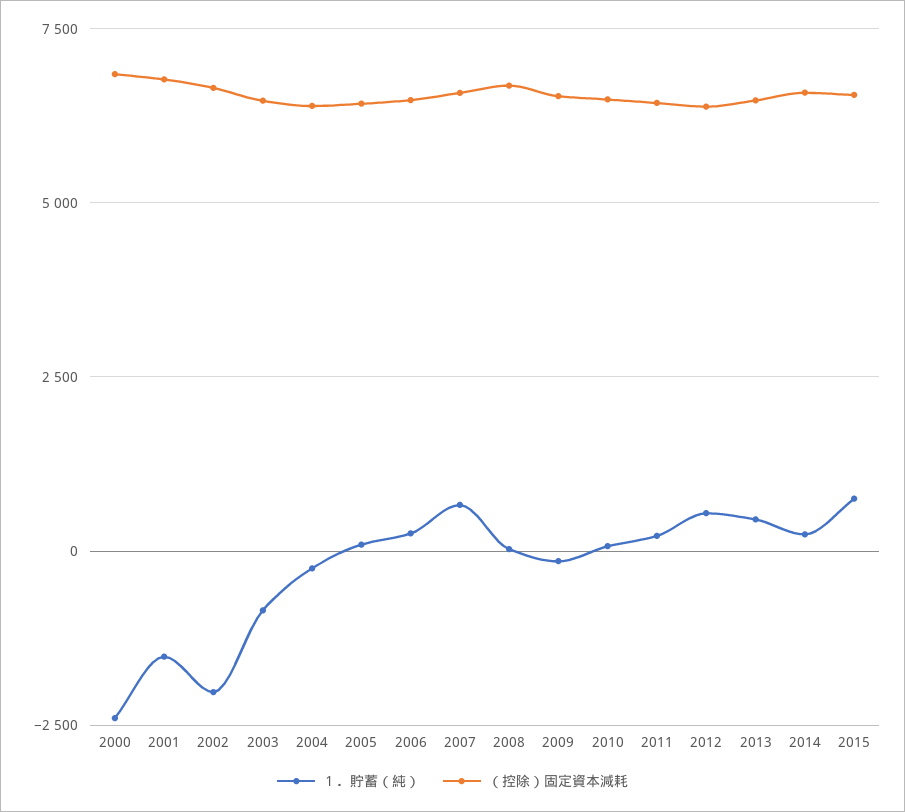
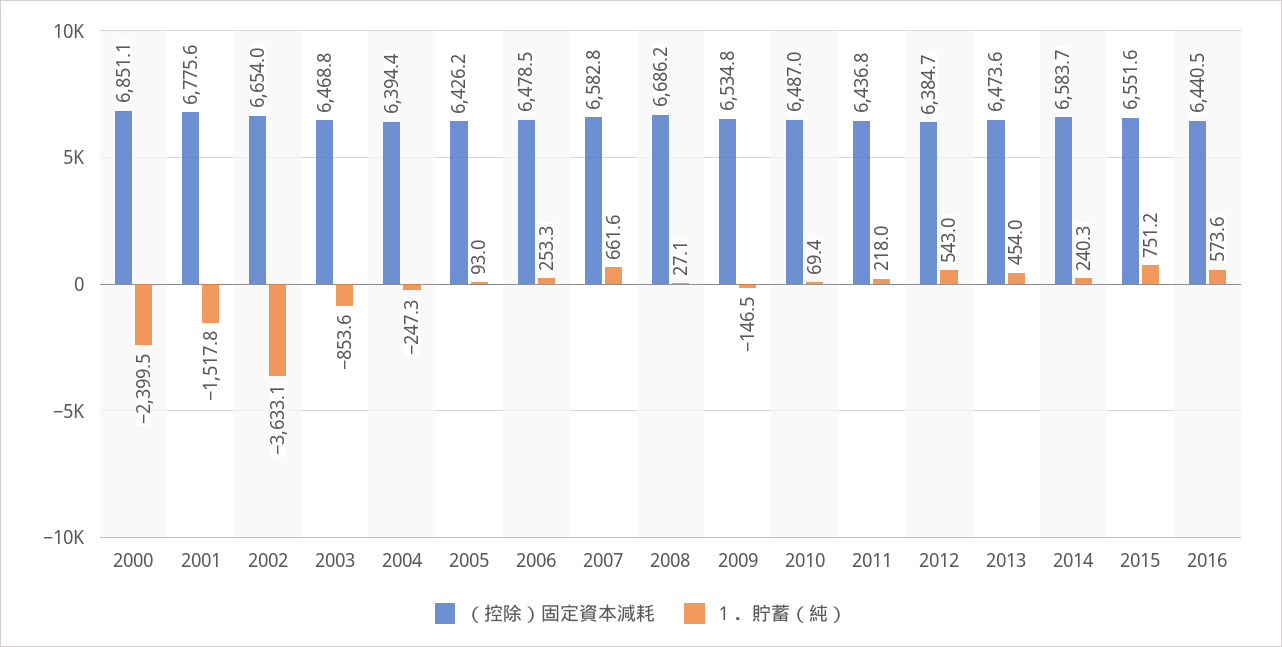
１．貯蓄（純）, 2002: -2000 -> -3633.1
（控除）固定資本減耗, 2016: none -> 6440.5
１．貯蓄（純）, 2016: none -> 573.6

